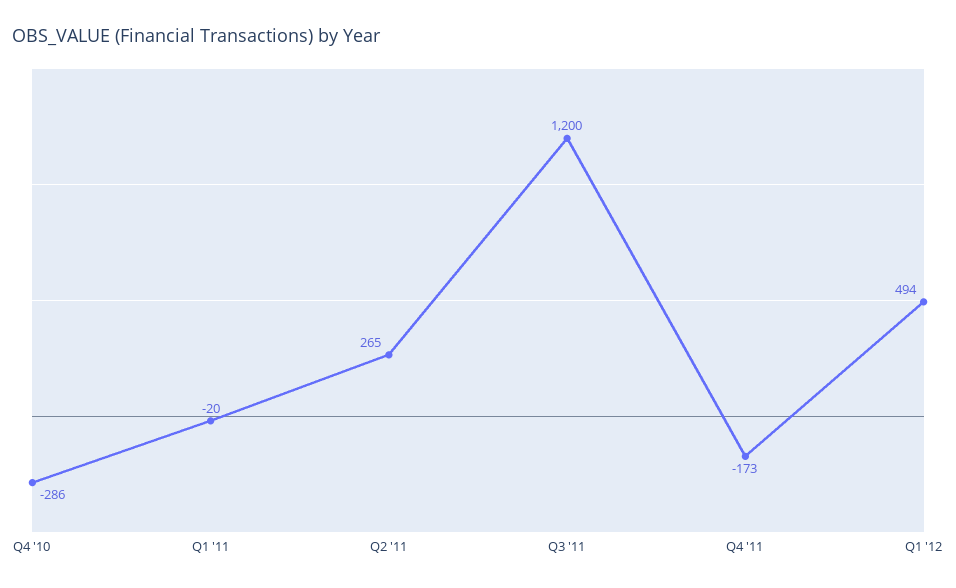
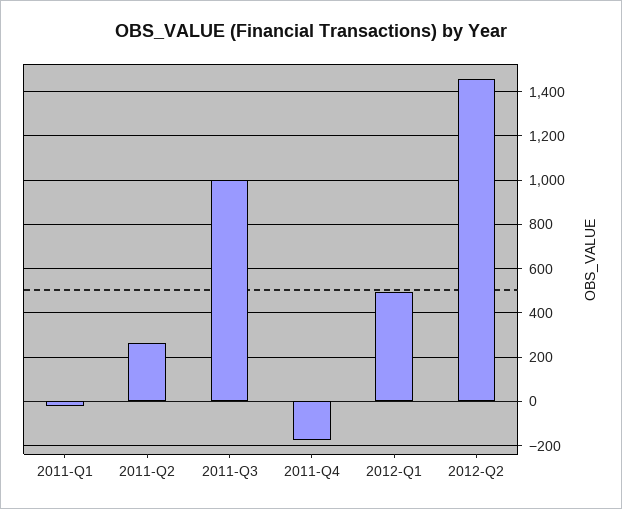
Q4 '10: -286 -> none
Q3 '11: 1200 -> 1000
2012-Q2: none -> 1450

